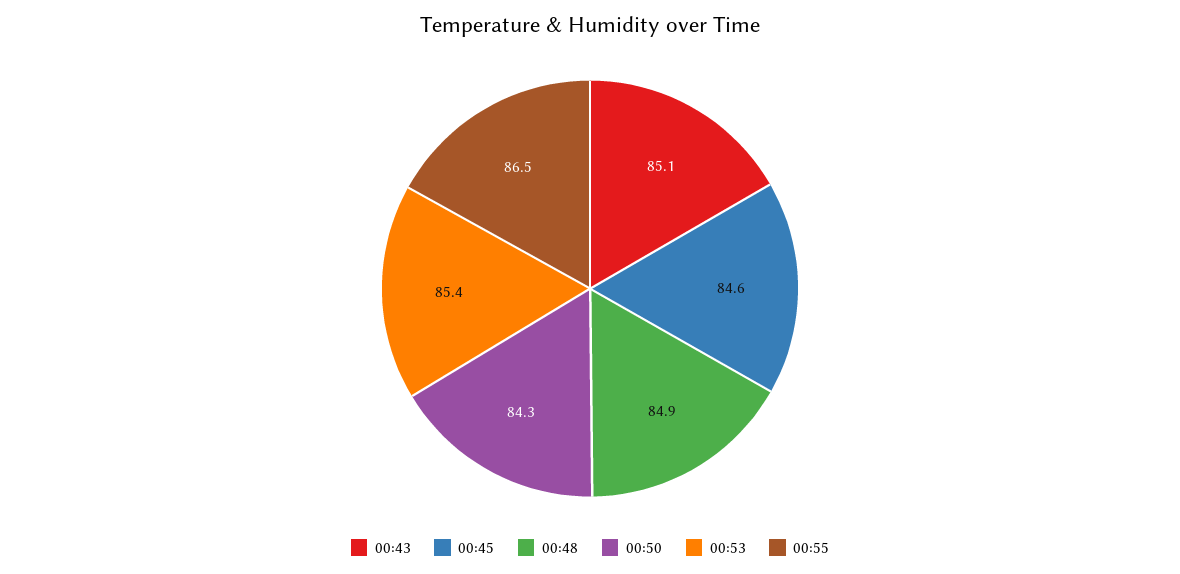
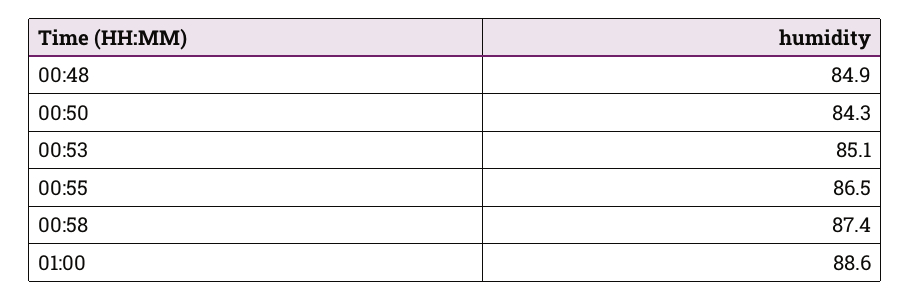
00:43: 85.1 -> none
00:45: 84.6 -> none
00:53: 85.4 -> 85.1
00:58: none -> 87.4
01:00: none -> 88.6

